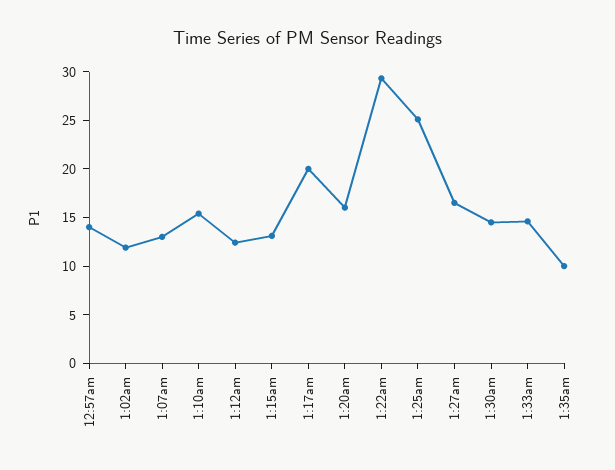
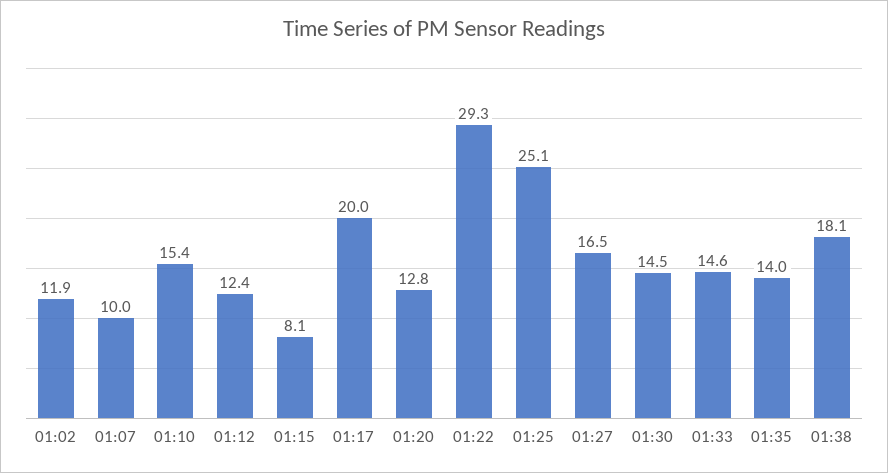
12:57am: 14 -> none
1:07am: 13 -> 10
1:15am: 13 -> 8.1
1:20am: 16 -> 12.8
1:35am: 10 -> 14
01:38: none -> 18.1

